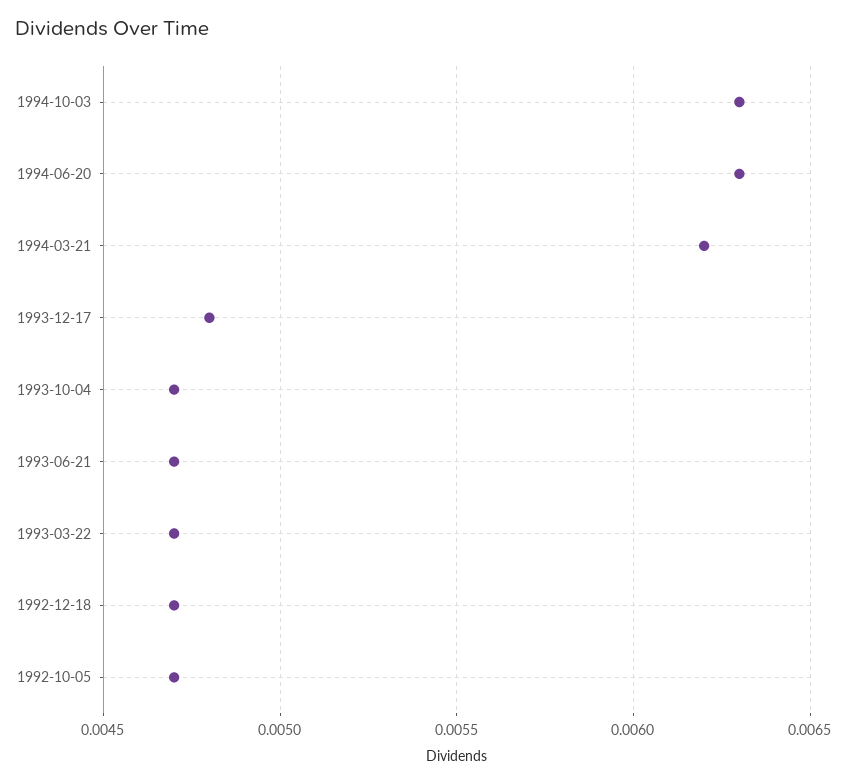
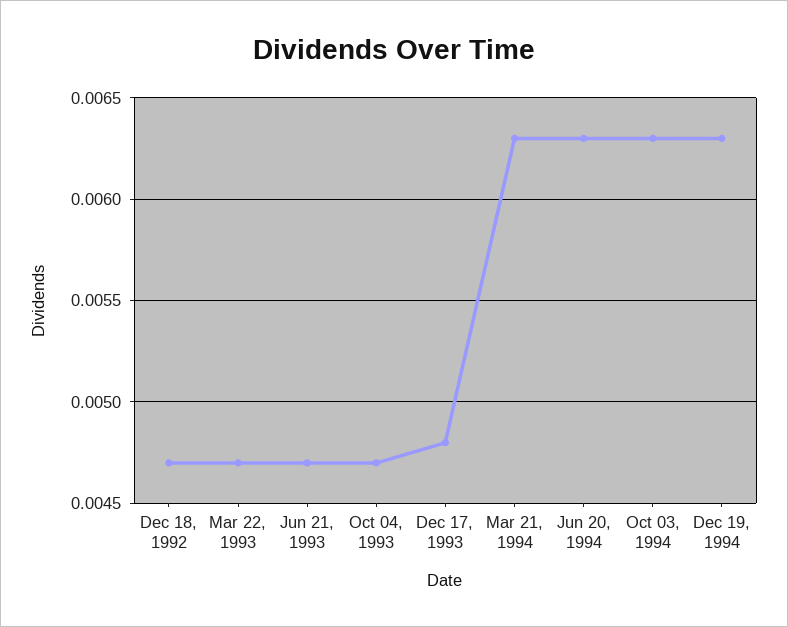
1994-03-21: 0.0062 -> 0.0063
1992-10-05: 0.0047 -> none
Dec 19, 1994: none -> 0.0063

